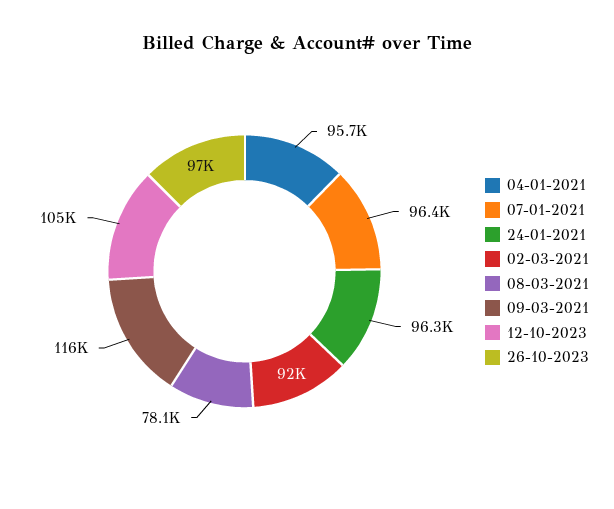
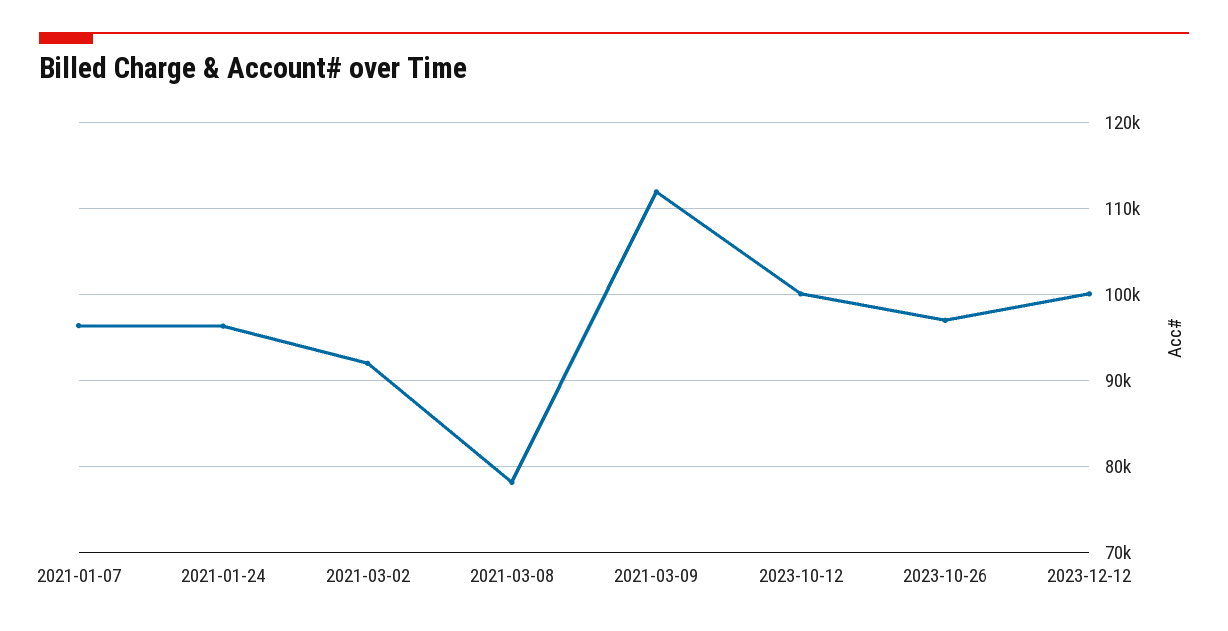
04-01-2021: 95700 -> none
09-03-2021: 116000 -> 112000
12-10-2023: 105000 -> 100000
2023-12-12: none -> 100000

